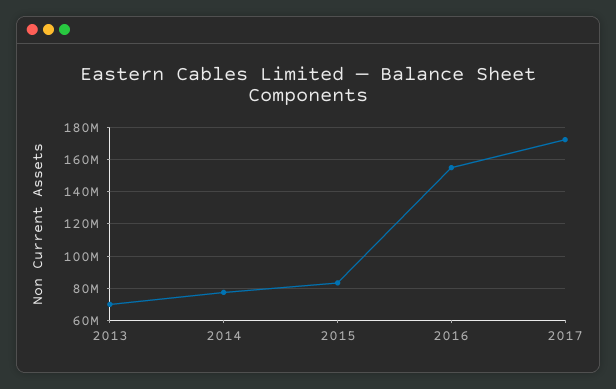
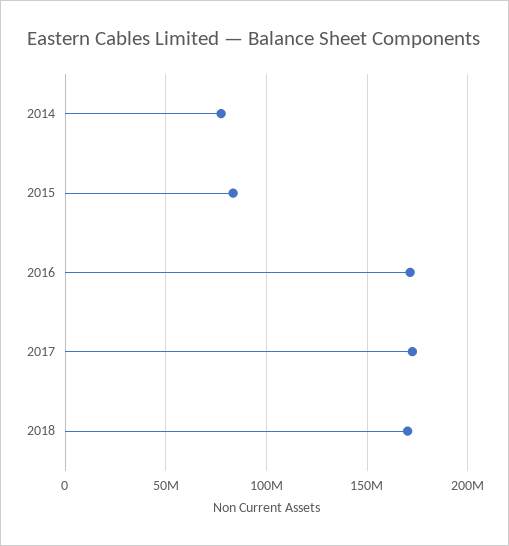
2013: 70000000 -> none
2016: 155000000 -> 170000000
2018: none -> 170000000

